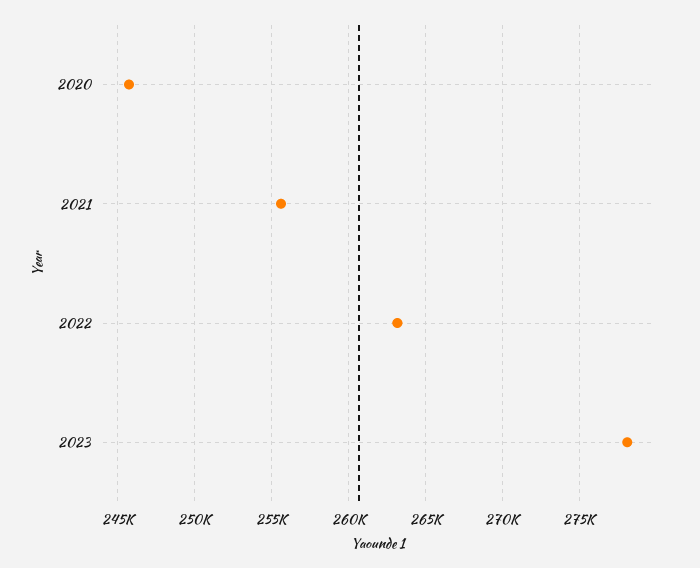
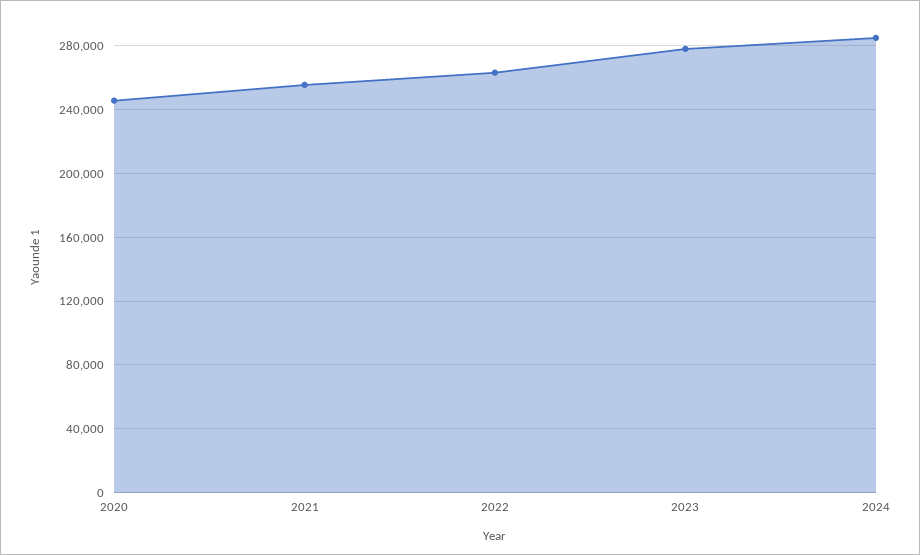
2024: none -> 285000

